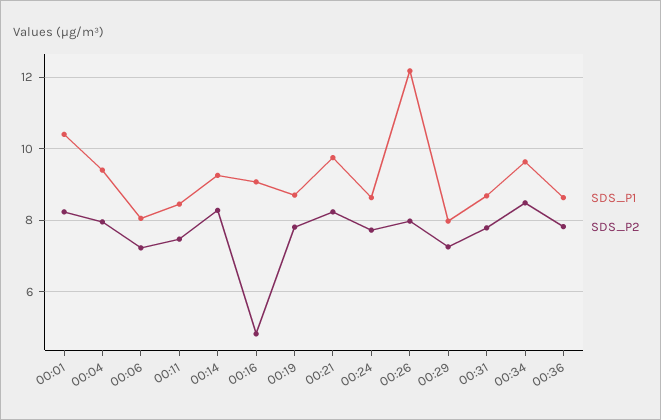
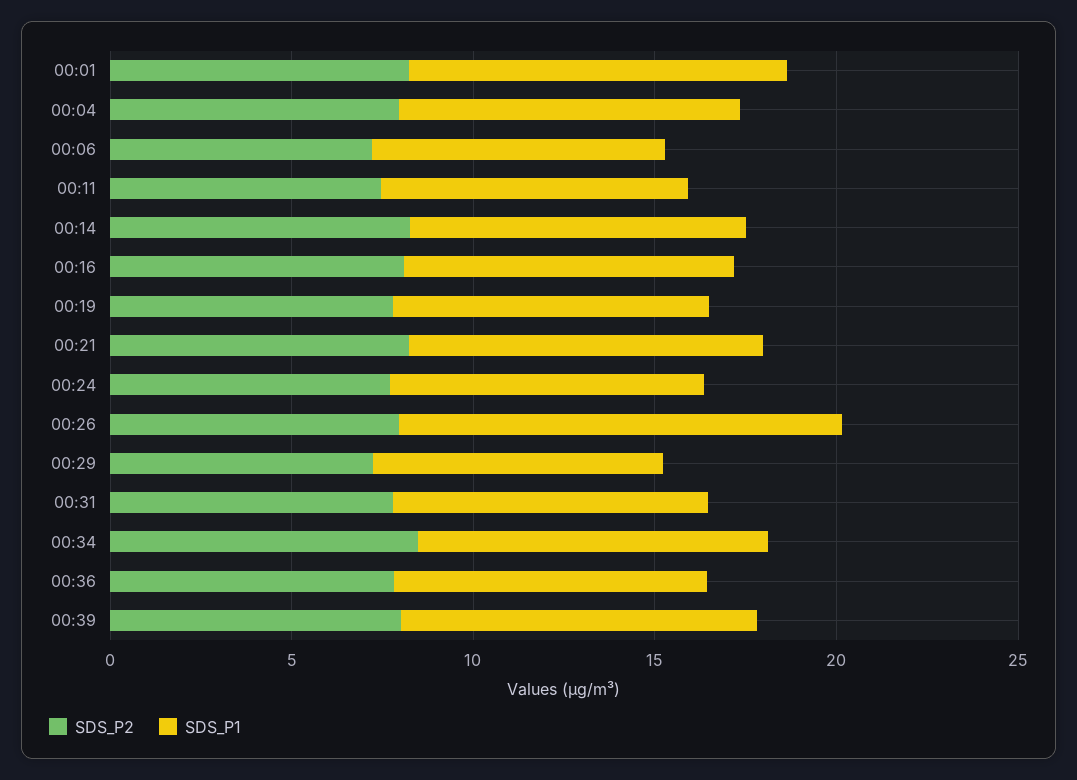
SDS_P2, 00:16: 4.8 -> 8
SDS_P2, 00:39: none -> 8
SDS_P1, 00:39: none -> 10

